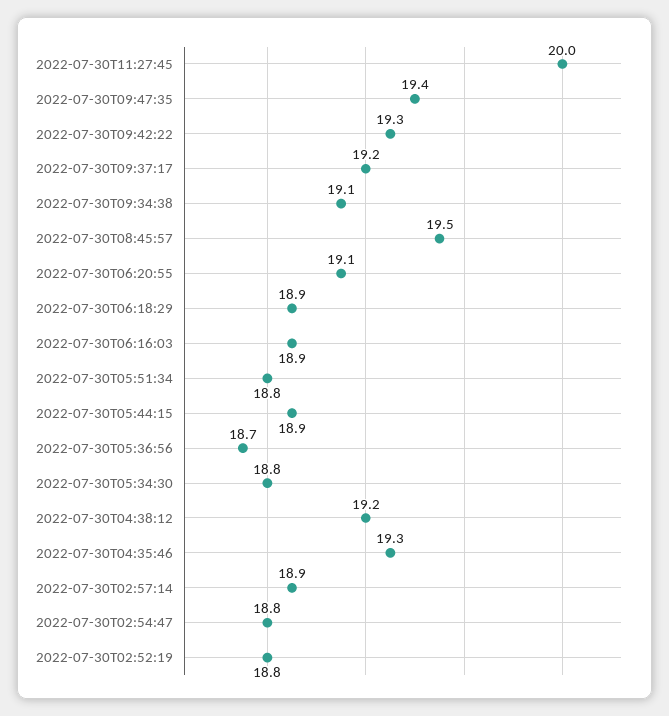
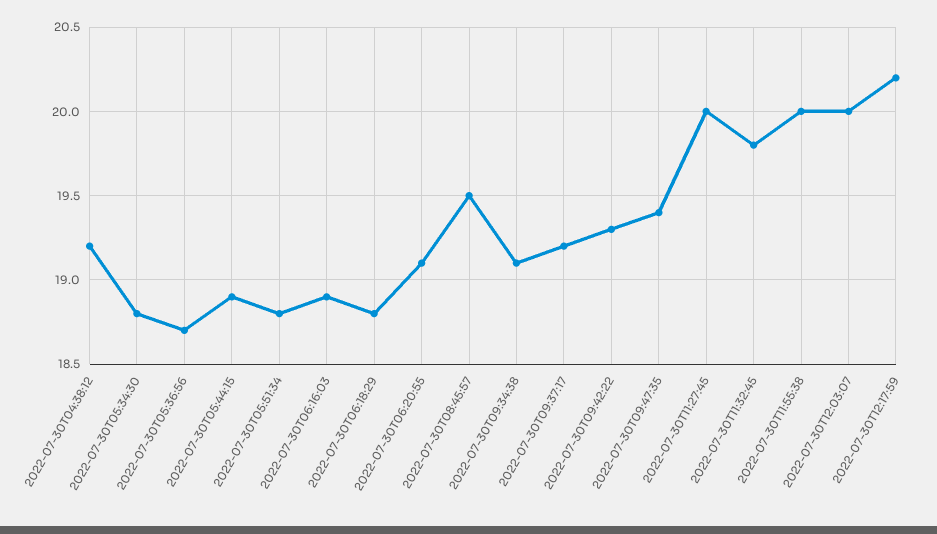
2022-07-30T06:18:29: 18.9 -> 18.8
2022-07-30T04:35:46: 19.3 -> none
2022-07-30T02:57:14: 18.9 -> none
2022-07-30T02:54:47: 18.8 -> none
2022-07-30T02:52:19: 18.8 -> none
2022-07-30T11:32:45: none -> 19.8
2022-07-30T11:55:38: none -> 20
2022-07-30T12:03:07: none -> 20
2022-07-30T12:17:59: none -> 20.2

